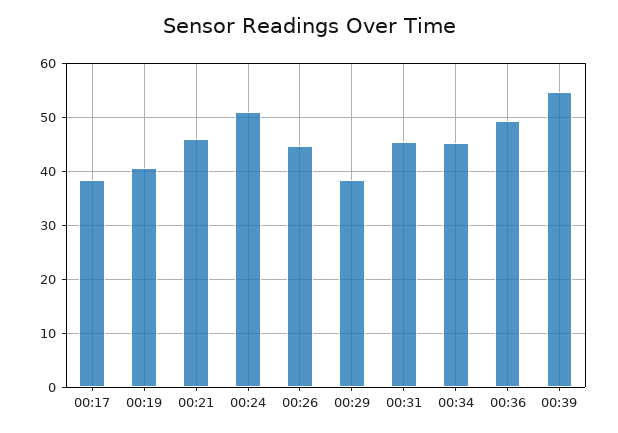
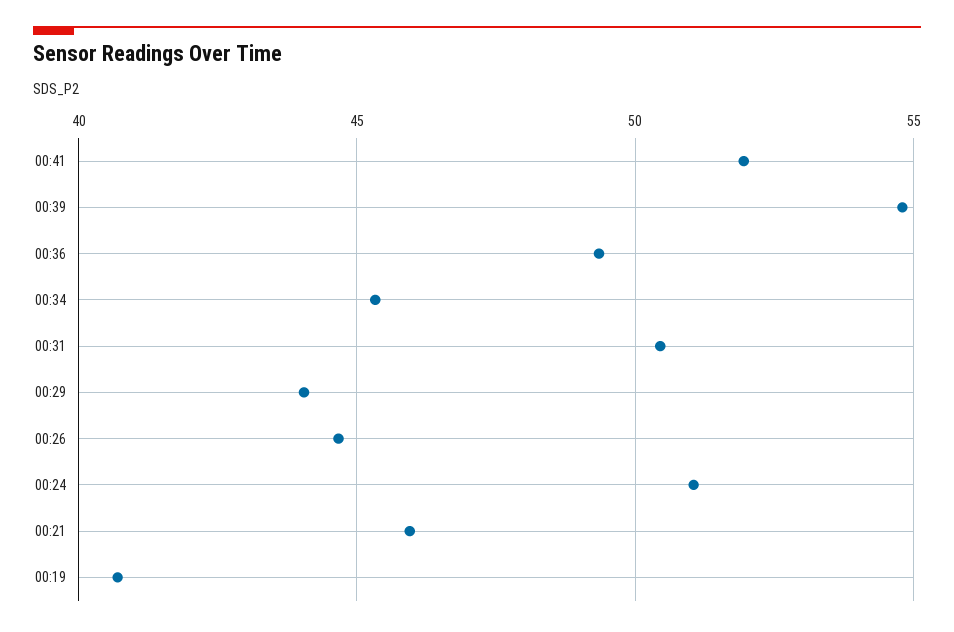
00:17: 38 -> none
00:29: 38 -> 44
00:31: 46 -> 50.5
00:41: none -> 52

